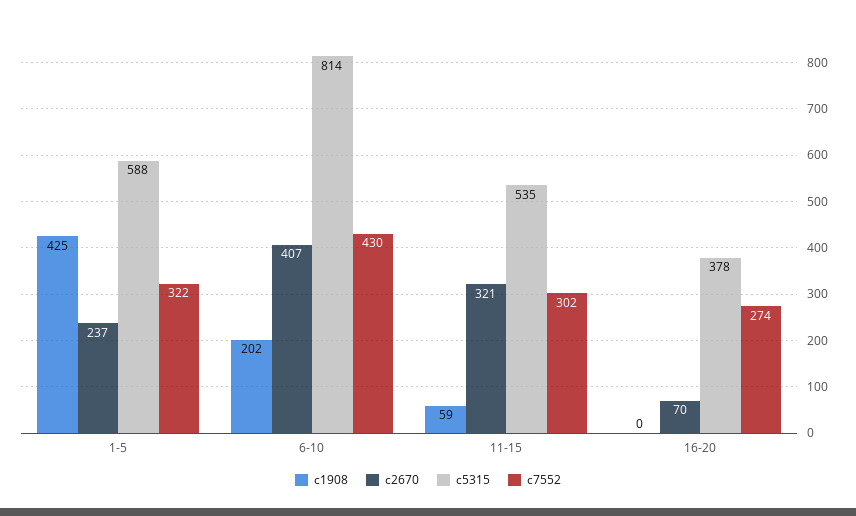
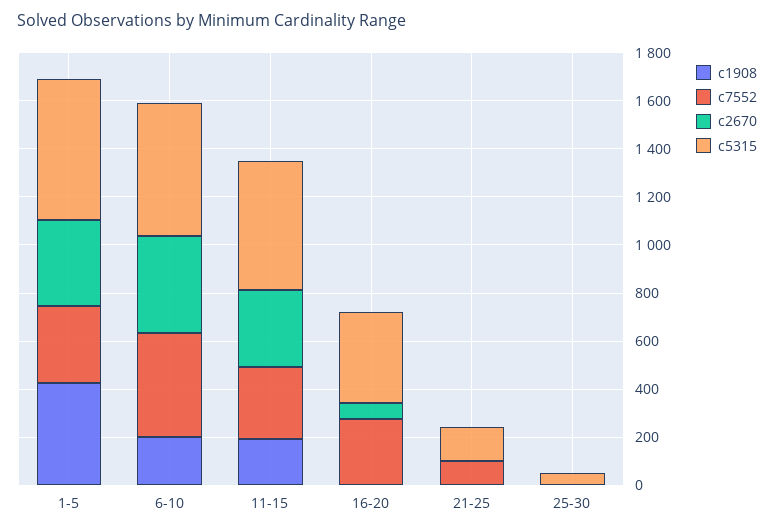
c2670, 1-5: 237 -> 350
c5315, 6-10: 814 -> 550
c1908, 11-15: 59 -> 200
c1908, 21-25: none -> 0
c7552, 21-25: none -> 100
c2670, 21-25: none -> 0
c5315, 21-25: none -> 150
c1908, 25-30: none -> 0
c7552, 25-30: none -> 0
c2670, 25-30: none -> 0
c5315, 25-30: none -> 50

